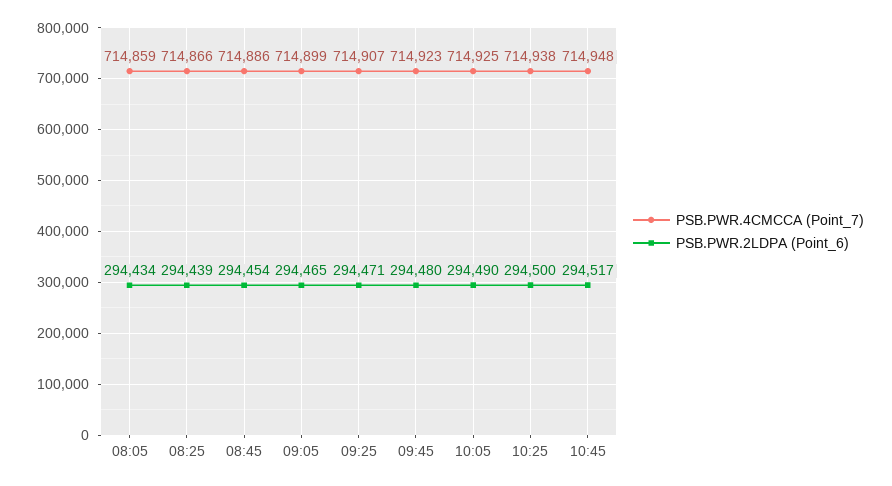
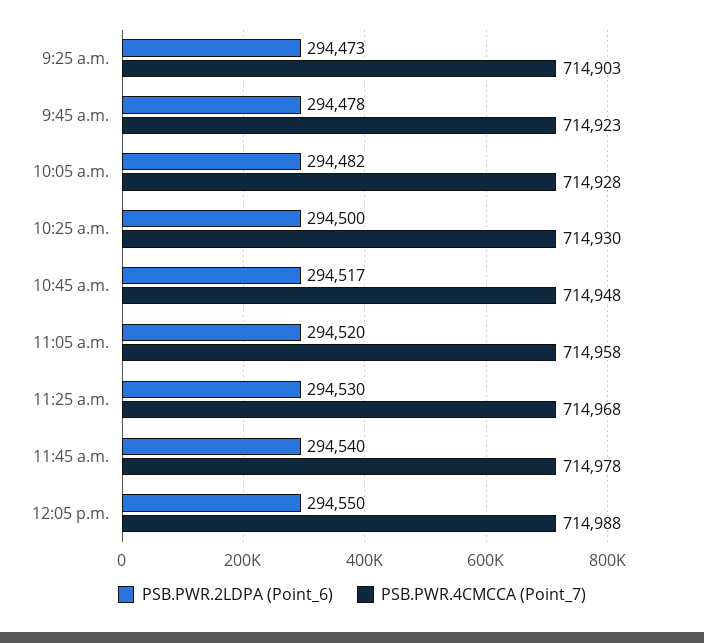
PSB.PWR.4CMCCA (Point_7), 08:05: 714859 -> none
PSB.PWR.2LDPA (Point_6), 08:05: 294434 -> none
PSB.PWR.4CMCCA (Point_7), 08:25: 714866 -> none
PSB.PWR.2LDPA (Point_6), 08:25: 294439 -> none
PSB.PWR.4CMCCA (Point_7), 08:45: 714886 -> none
PSB.PWR.2LDPA (Point_6), 08:45: 294454 -> none
PSB.PWR.4CMCCA (Point_7), 09:05: 714899 -> none
PSB.PWR.2LDPA (Point_6), 09:05: 294465 -> none
PSB.PWR.4CMCCA (Point_7), 09:25: 714907 -> 714903
PSB.PWR.2LDPA (Point_6), 09:25: 294471 -> 294473
PSB.PWR.2LDPA (Point_6), 09:45: 294480 -> 294478
PSB.PWR.4CMCCA (Point_7), 10:05: 714925 -> 714928
PSB.PWR.2LDPA (Point_6), 10:05: 294490 -> 294482
PSB.PWR.4CMCCA (Point_7), 10:25: 714938 -> 714930
PSB.PWR.2LDPA (Point_6), 11:05 a.m.: none -> 294520
PSB.PWR.4CMCCA (Point_7), 11:05 a.m.: none -> 714958
PSB.PWR.2LDPA (Point_6), 11:25 a.m.: none -> 294530
PSB.PWR.4CMCCA (Point_7), 11:25 a.m.: none -> 714968
PSB.PWR.2LDPA (Point_6), 11:45 a.m.: none -> 294540
PSB.PWR.4CMCCA (Point_7), 11:45 a.m.: none -> 714978
PSB.PWR.2LDPA (Point_6), 12:05 p.m.: none -> 294550
PSB.PWR.4CMCCA (Point_7), 12:05 p.m.: none -> 714988

